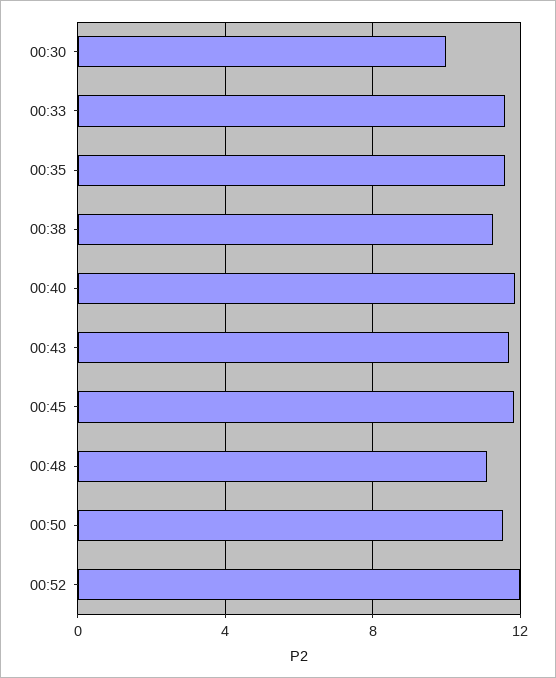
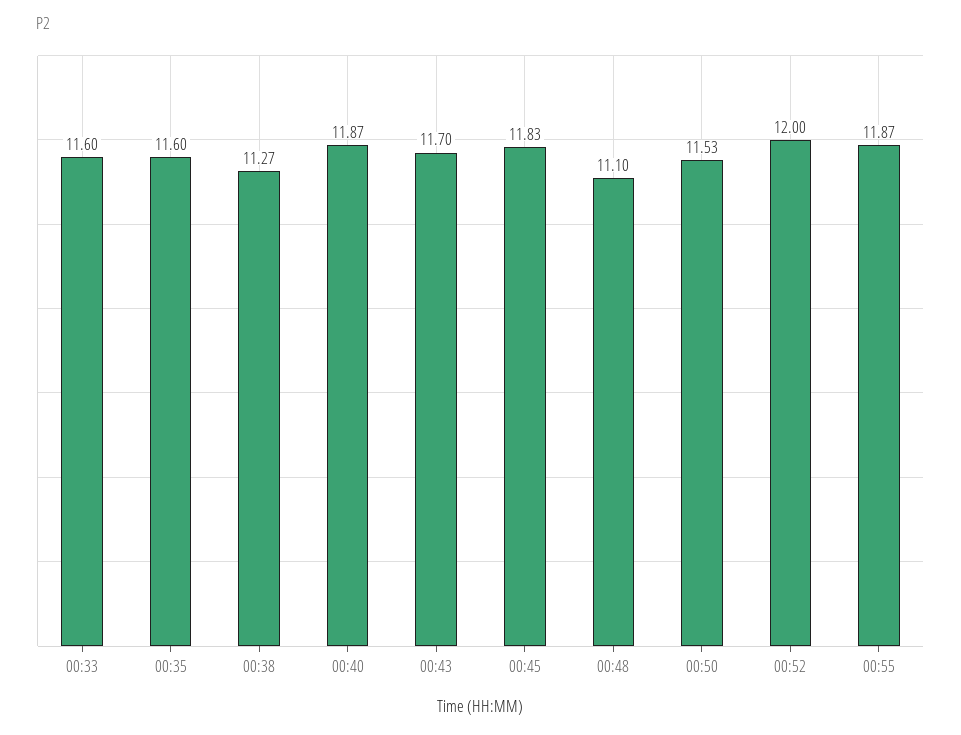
00:30: 10 -> none
00:55: none -> 11.87

